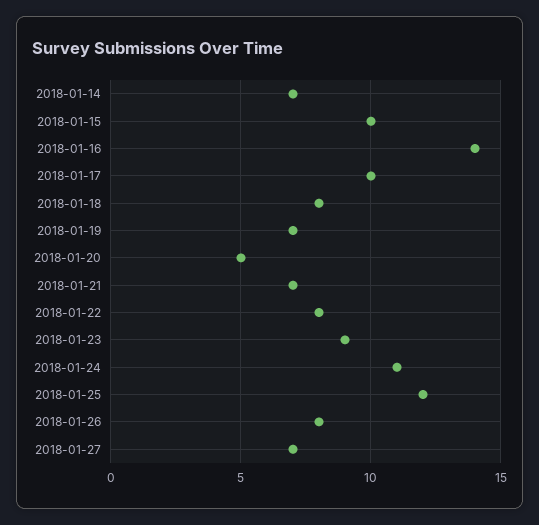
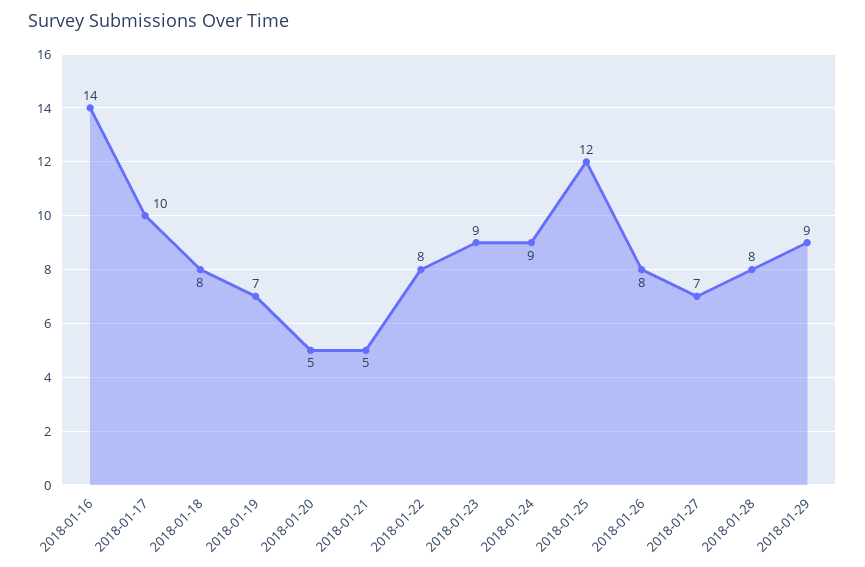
2018-01-14: 7 -> none
2018-01-15: 10 -> none
2018-01-21: 7 -> 5
2018-01-24: 11 -> 9
2018-01-28: none -> 8
2018-01-29: none -> 9

